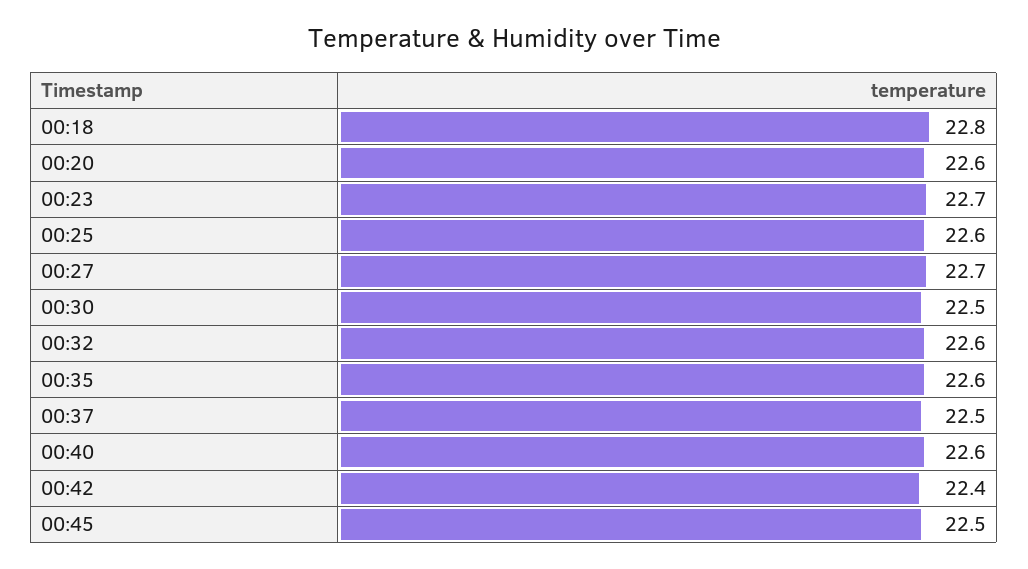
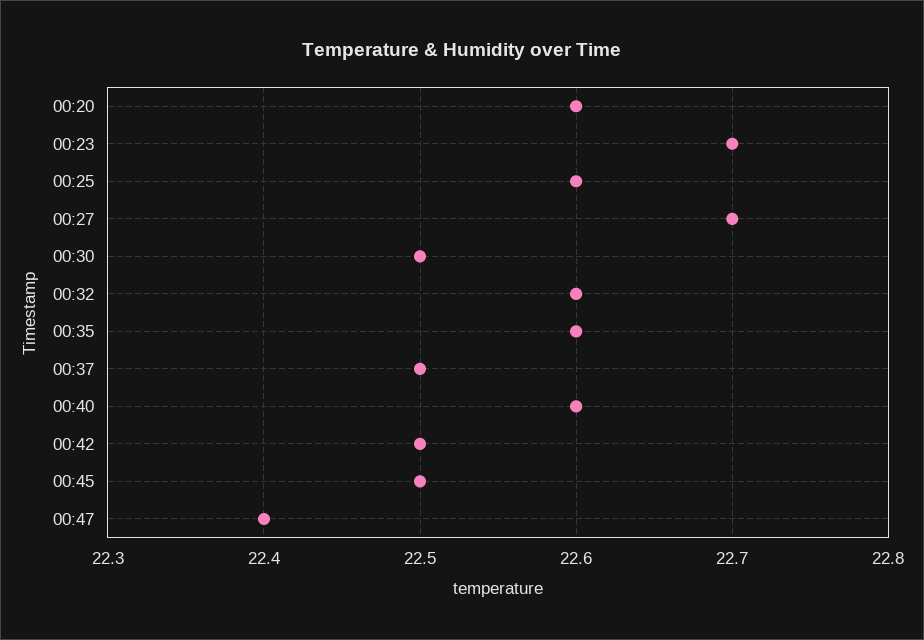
00:18: 22.8 -> none
00:42: 22.4 -> 22.5
00:47: none -> 22.4

